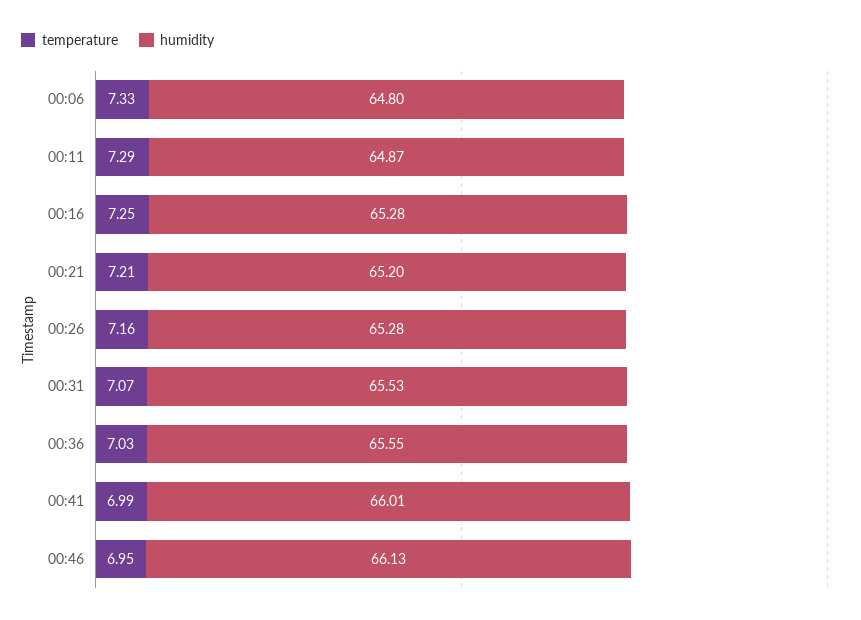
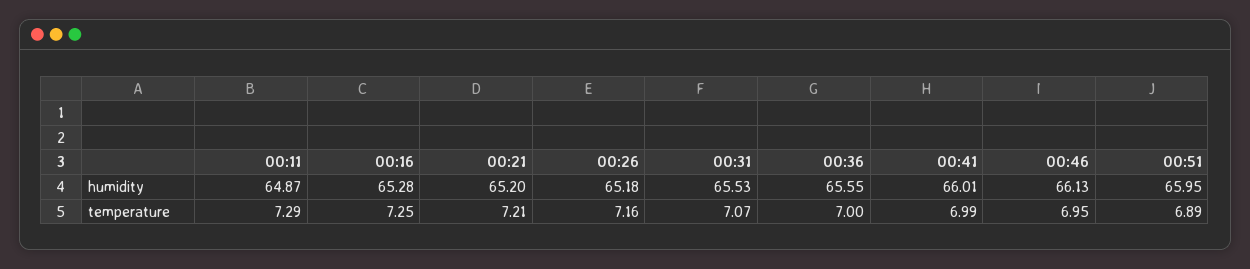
temperature, 00:06: 7.33 -> none
humidity, 00:06: 64.8 -> none
humidity, 00:26: 65.28 -> 65.18
temperature, 00:36: 7.03 -> 7
humidity, 00:51: none -> 65.95
temperature, 00:51: none -> 6.89

